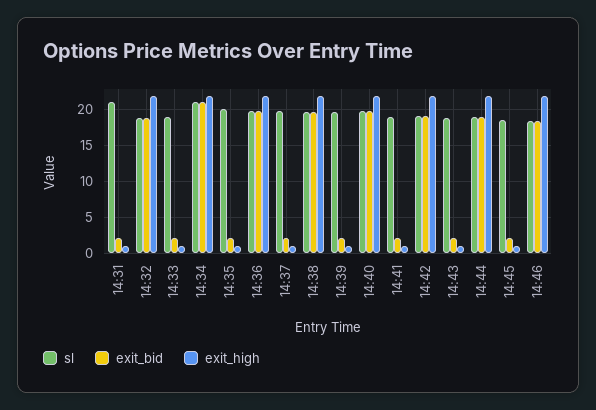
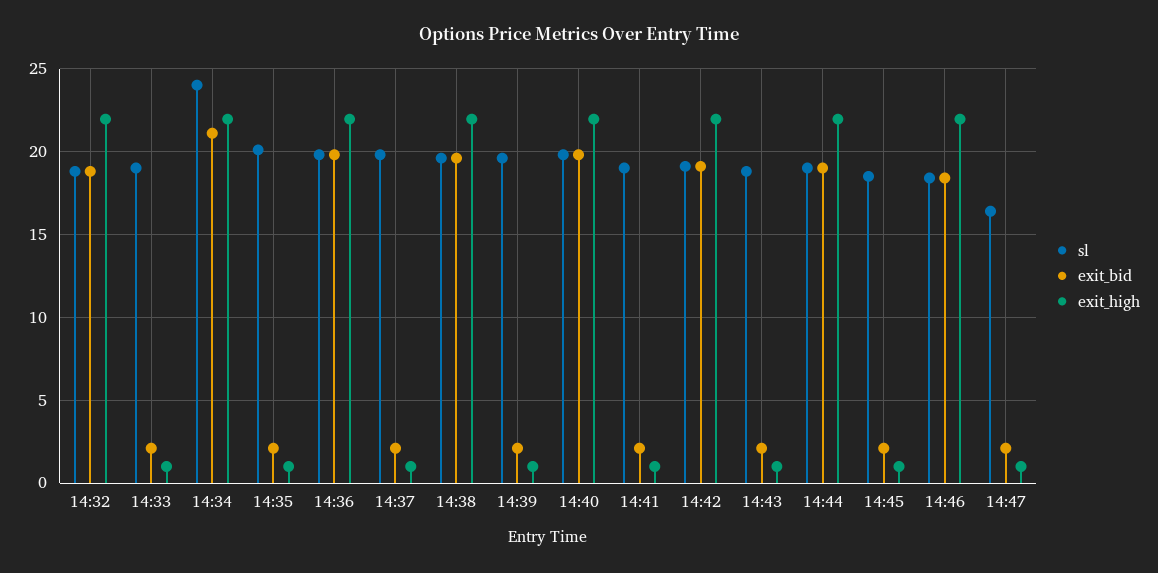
sl, 14:31: 21 -> none
exit_bid, 14:31: 2 -> none
exit_high, 14:31: 1 -> none
sl, 14:34: 21 -> 24
sl, 14:47: none -> 16.5
exit_bid, 14:47: none -> 2
exit_high, 14:47: none -> 1

